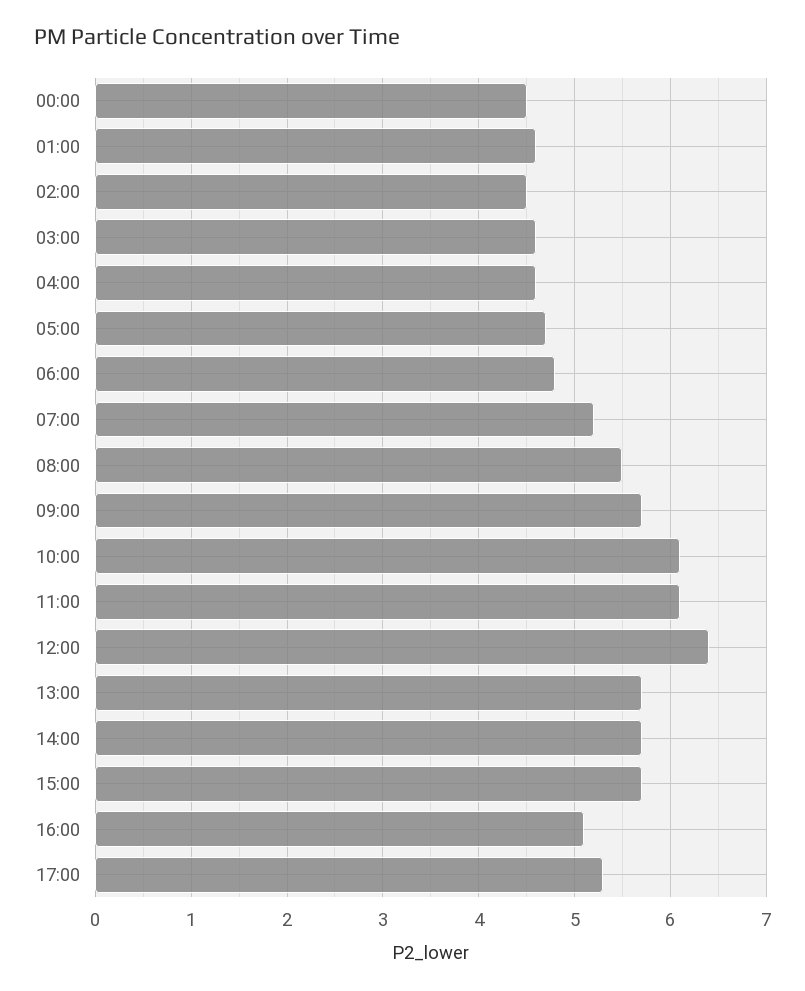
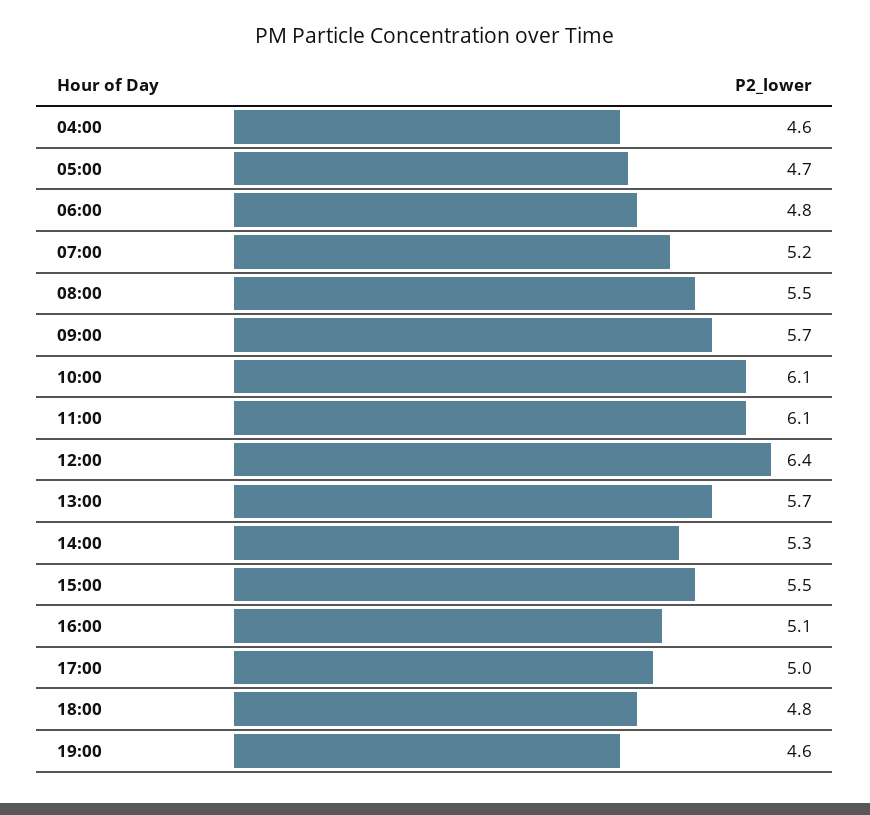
00:00: 4.5 -> none
01:00: 4.6 -> none
02:00: 4.5 -> none
03:00: 4.6 -> none
14:00: 5.7 -> 5.3
15:00: 5.7 -> 5.5
17:00: 5.3 -> 5
18:00: none -> 4.8
19:00: none -> 4.6

